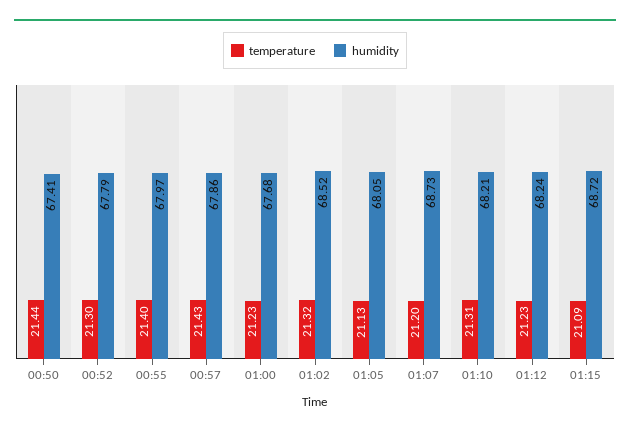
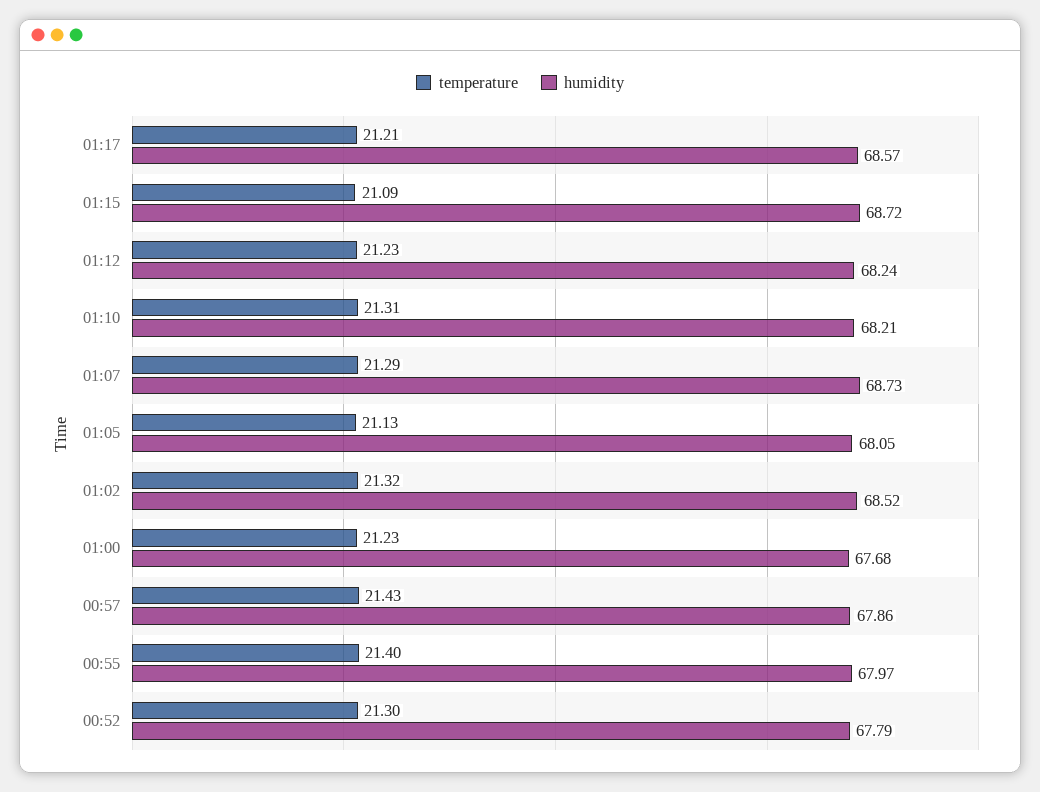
temperature, 00:50: 21.44 -> none
humidity, 00:50: 67.41 -> none
temperature, 01:07: 21.2 -> 21.29
temperature, 01:17: none -> 21.21
humidity, 01:17: none -> 68.57

